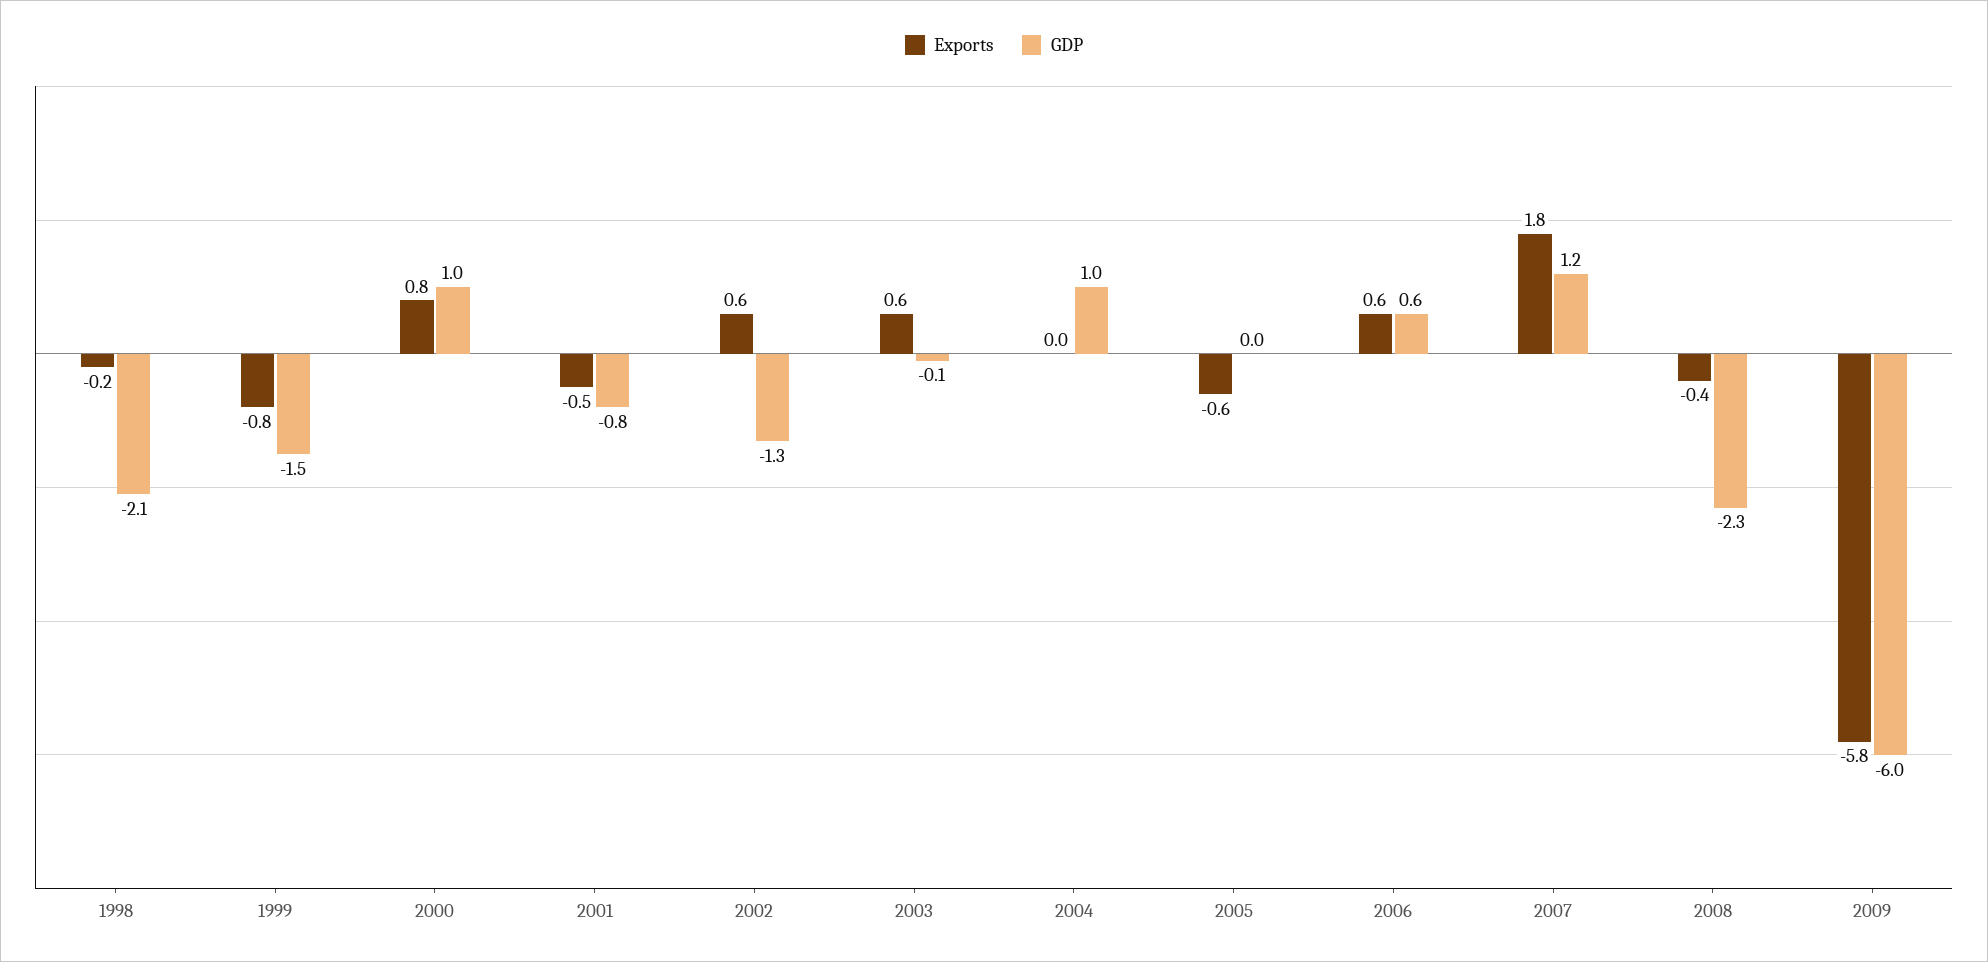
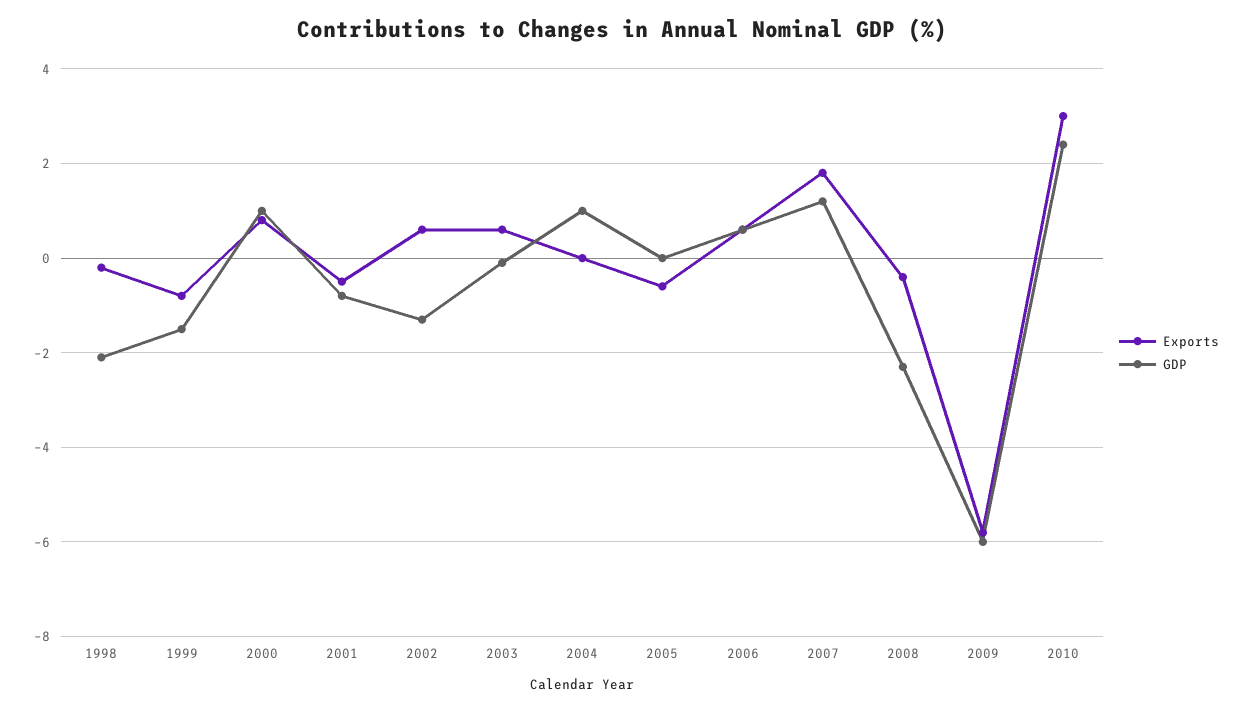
Exports, 2010: none -> 3
GDP, 2010: none -> 2.5

